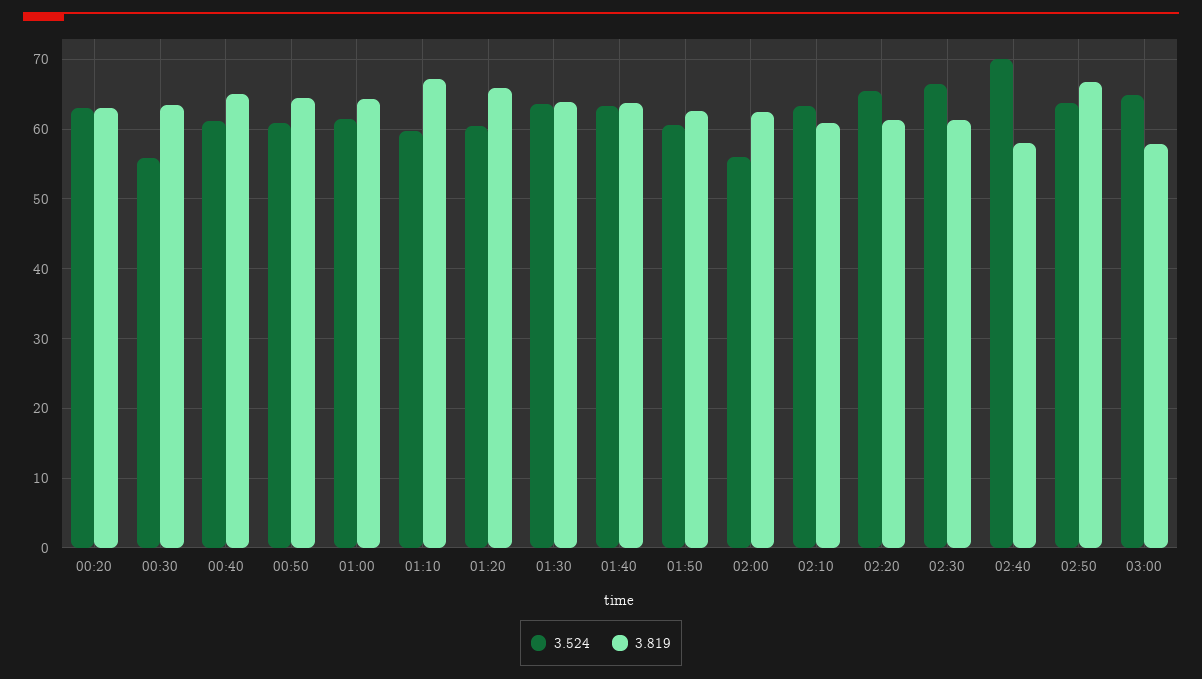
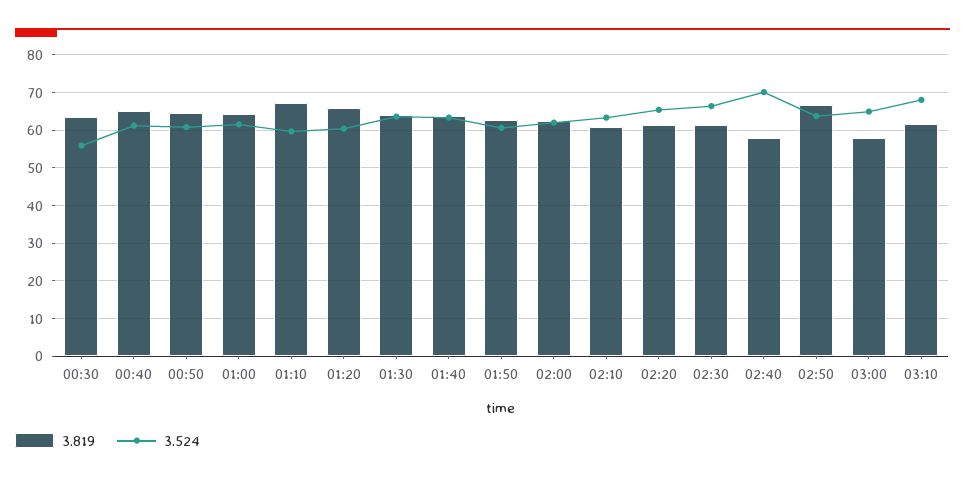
3.524, 00:20: 63 -> none
3.819, 00:20: 63 -> none
3.524, 02:00: 56 -> 62
3.819, 03:10: none -> 62
3.524, 03:10: none -> 68

